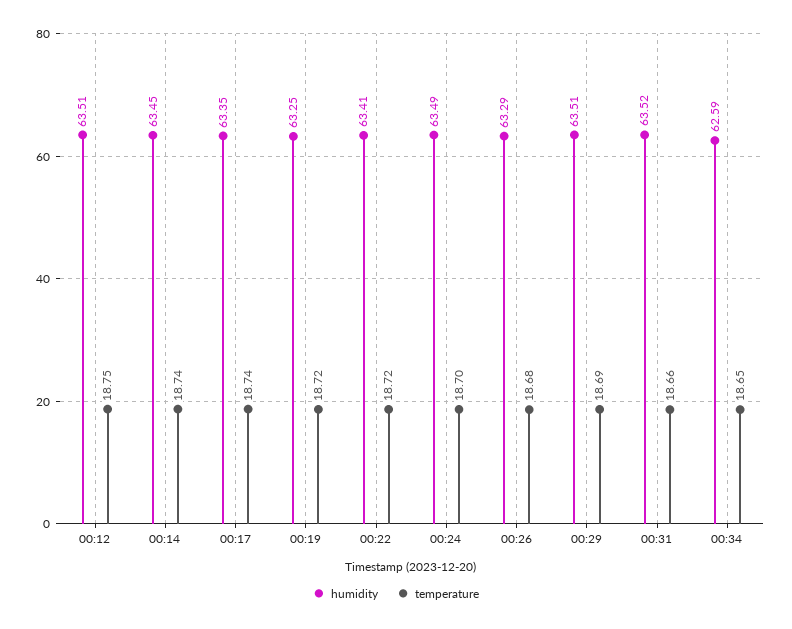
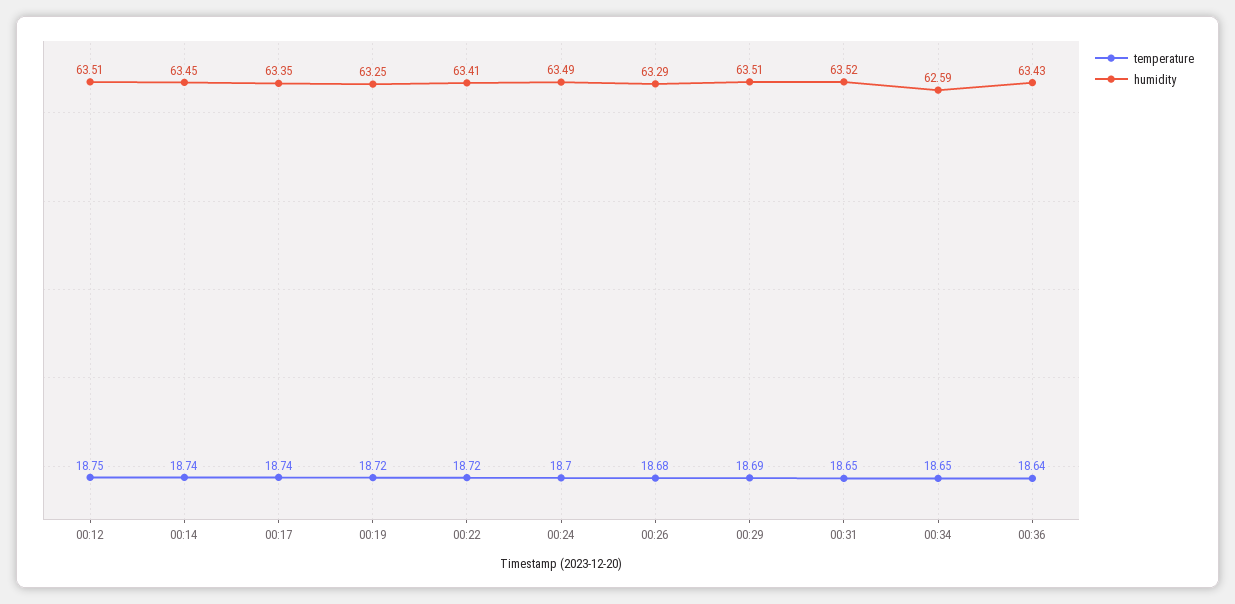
temperature, 00:31: 18.66 -> 18.65
temperature, 00:36: none -> 18.64
humidity, 00:36: none -> 63.43

